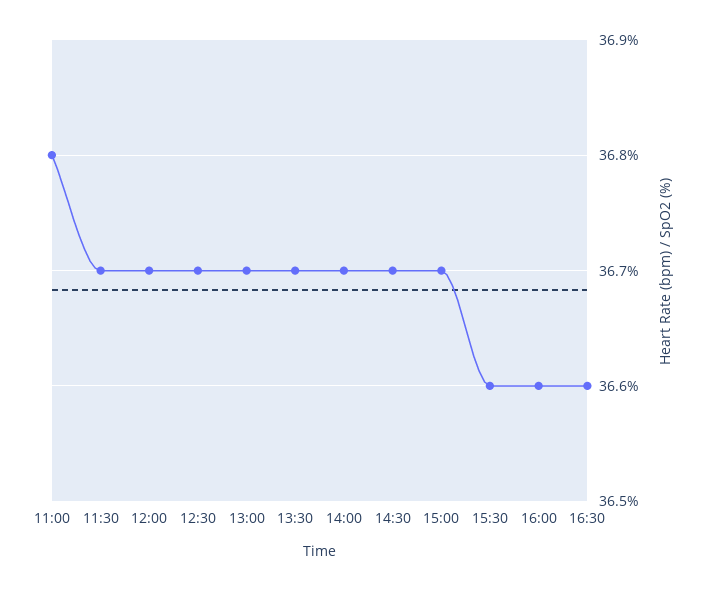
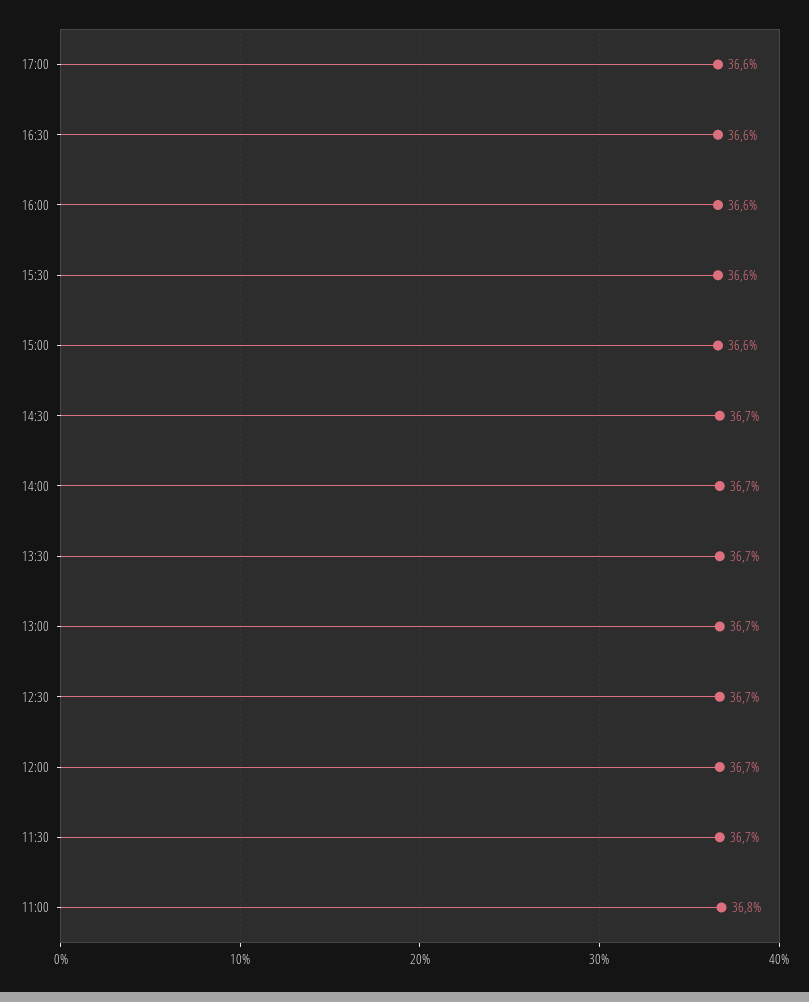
15:00: 36.7 -> 36.6
17:00: none -> 36.6

